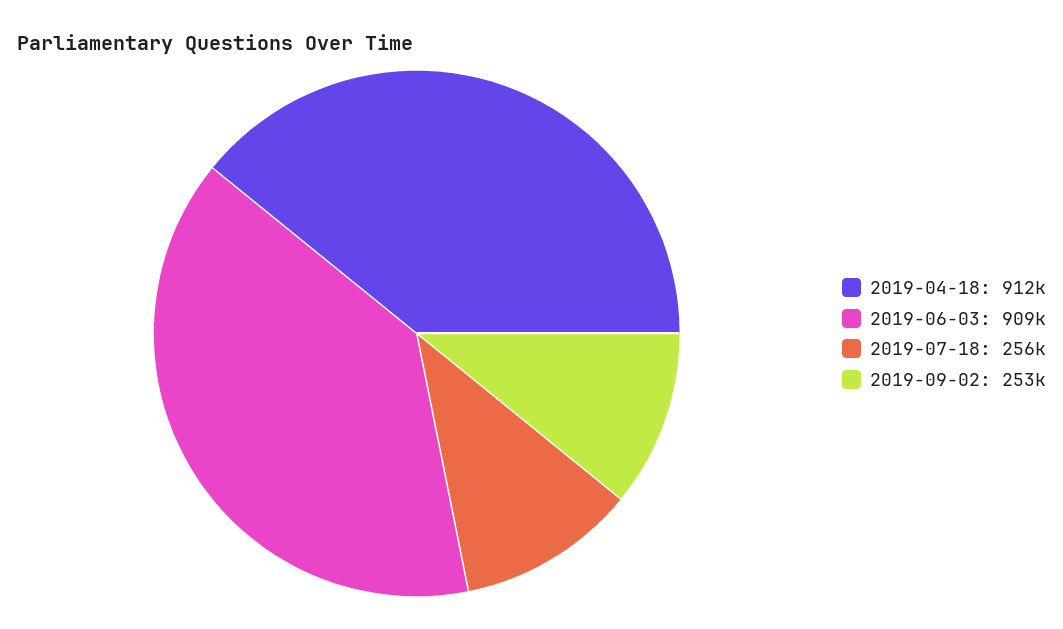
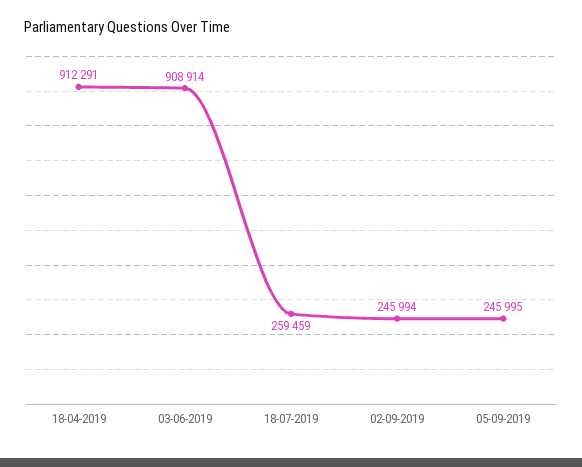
2019-07-18: 256000 -> 259459
2019-09-02: 253000 -> 245994
05-09-2019: none -> 245995

